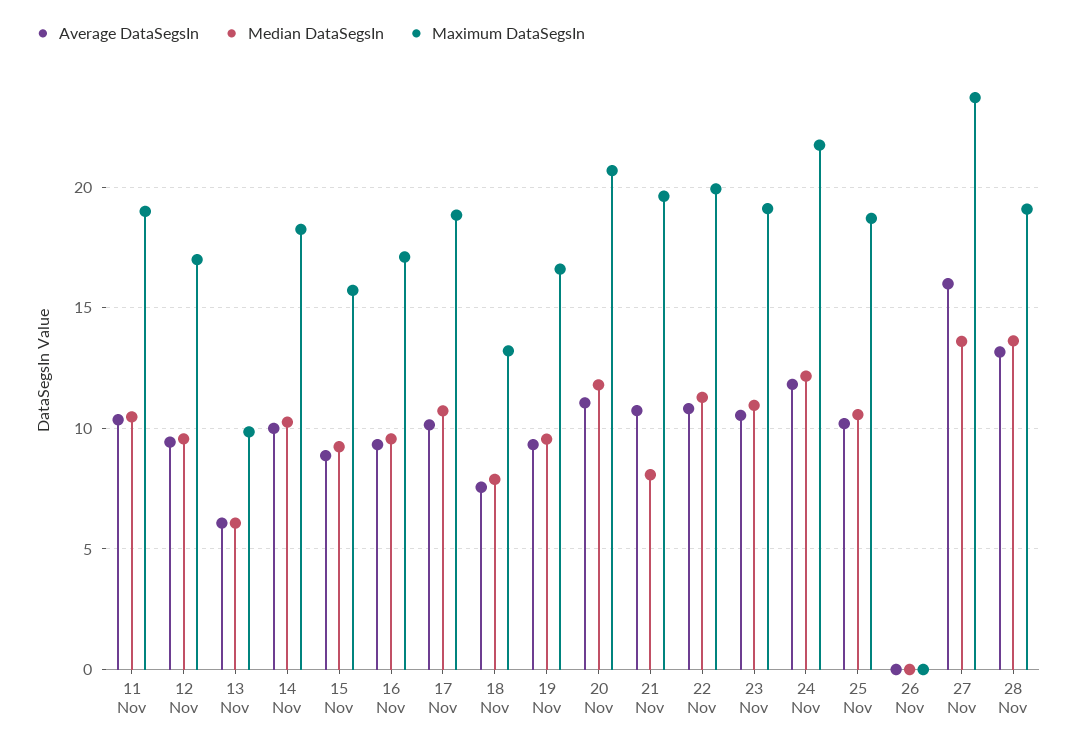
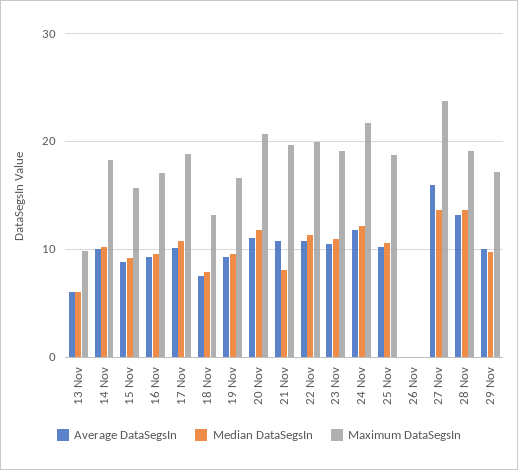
Average DataSegsIn, 11 Nov: 10.5 -> none
Median DataSegsIn, 11 Nov: 10.5 -> none
Maximum DataSegsIn, 11 Nov: 19 -> none
Average DataSegsIn, 12 Nov: 9.5 -> none
Median DataSegsIn, 12 Nov: 9.5 -> none
Maximum DataSegsIn, 12 Nov: 17 -> none
Average DataSegsIn, 29 Nov: none -> 10
Median DataSegsIn, 29 Nov: none -> 10
Maximum DataSegsIn, 29 Nov: none -> 17

